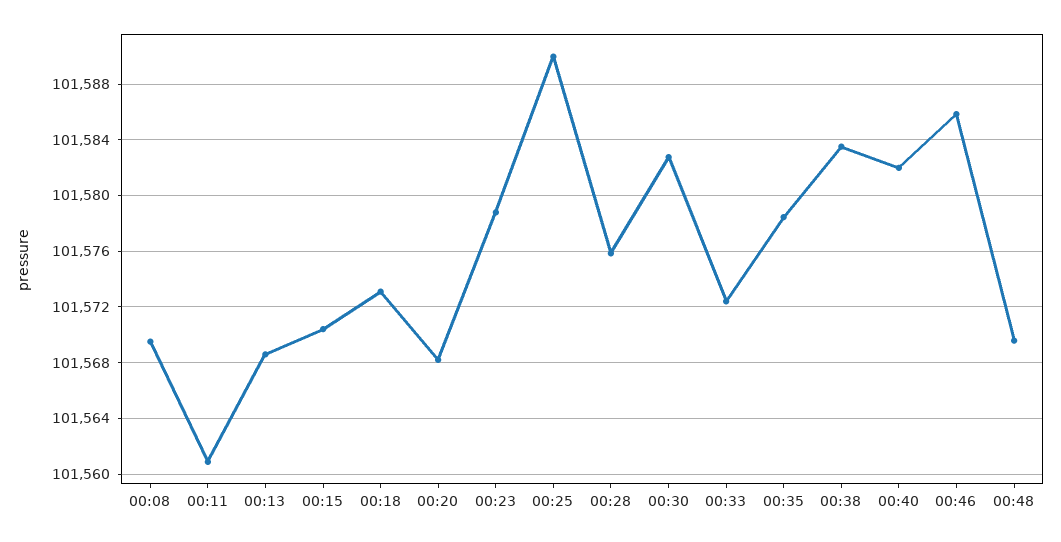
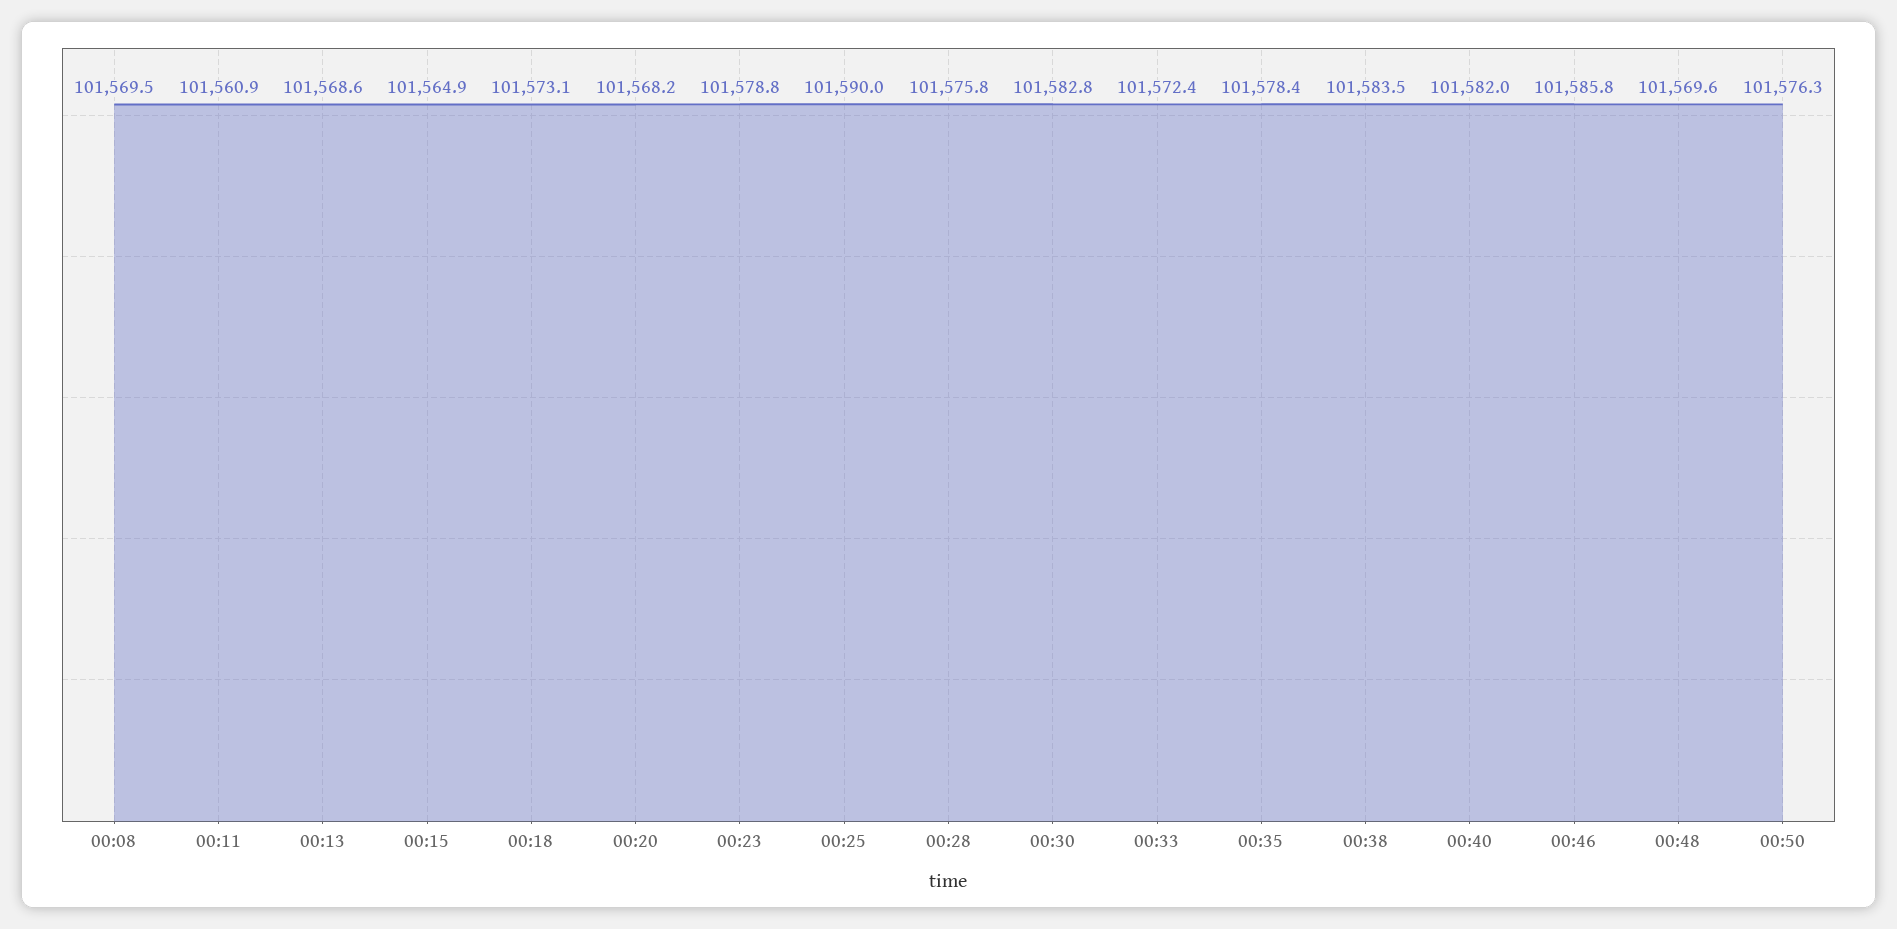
00:15: 101570.5 -> 101564.9
00:50: none -> 101576.3

